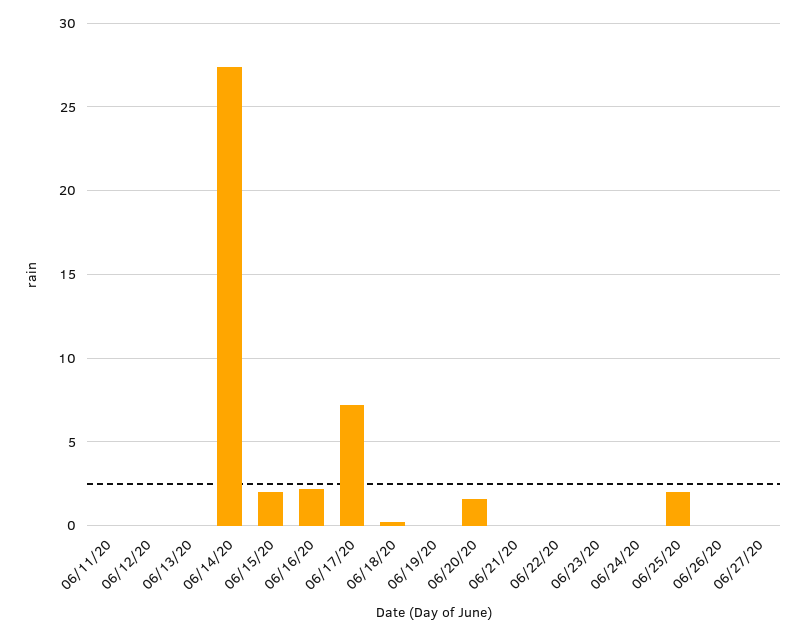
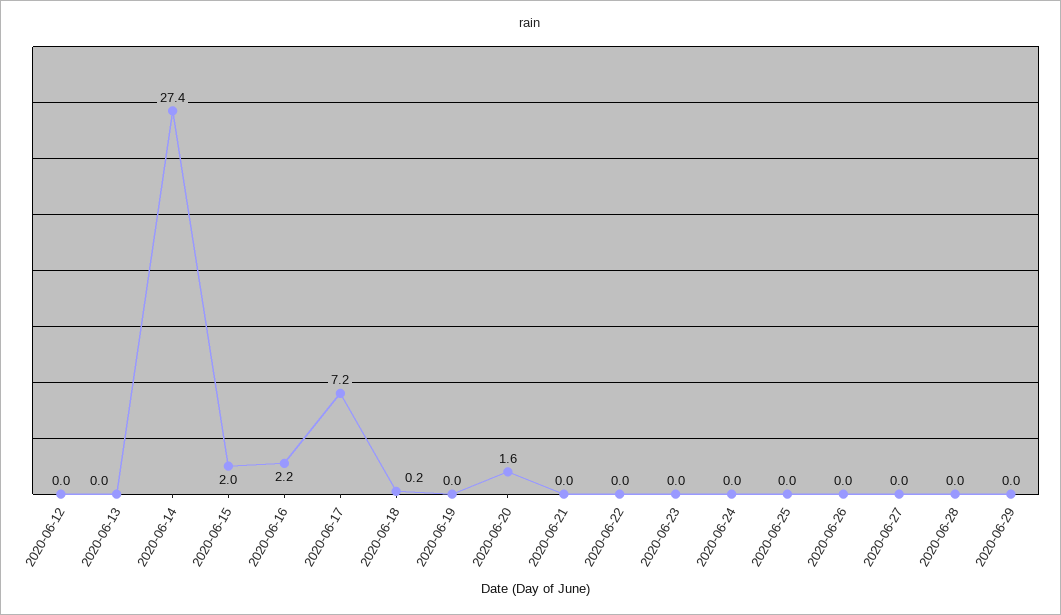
06/11/20: 0 -> none
06/25/20: 2 -> 0
2020-06-28: none -> 0
2020-06-29: none -> 0

